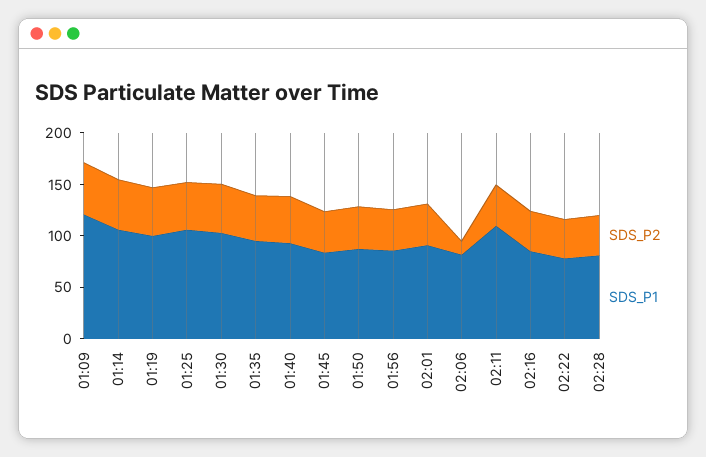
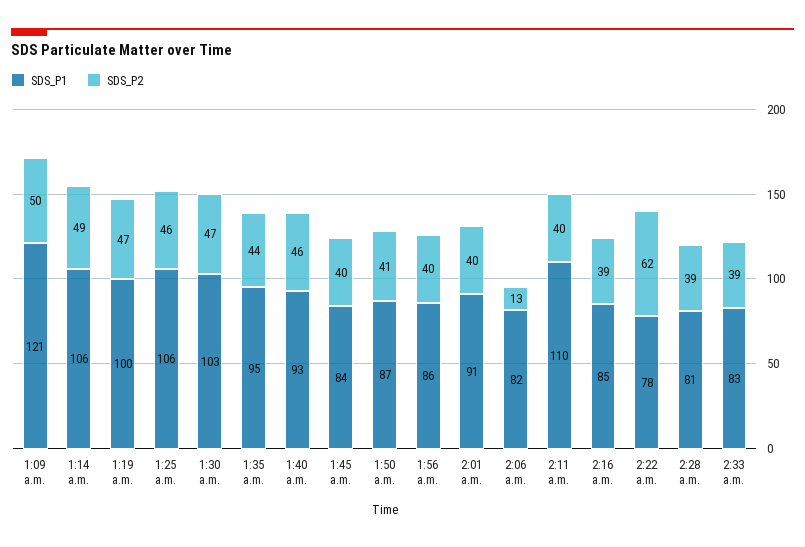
SDS_P2, 02:22: 40 -> 62
SDS_P1, 2:33 a.m.: none -> 83
SDS_P2, 2:33 a.m.: none -> 39

